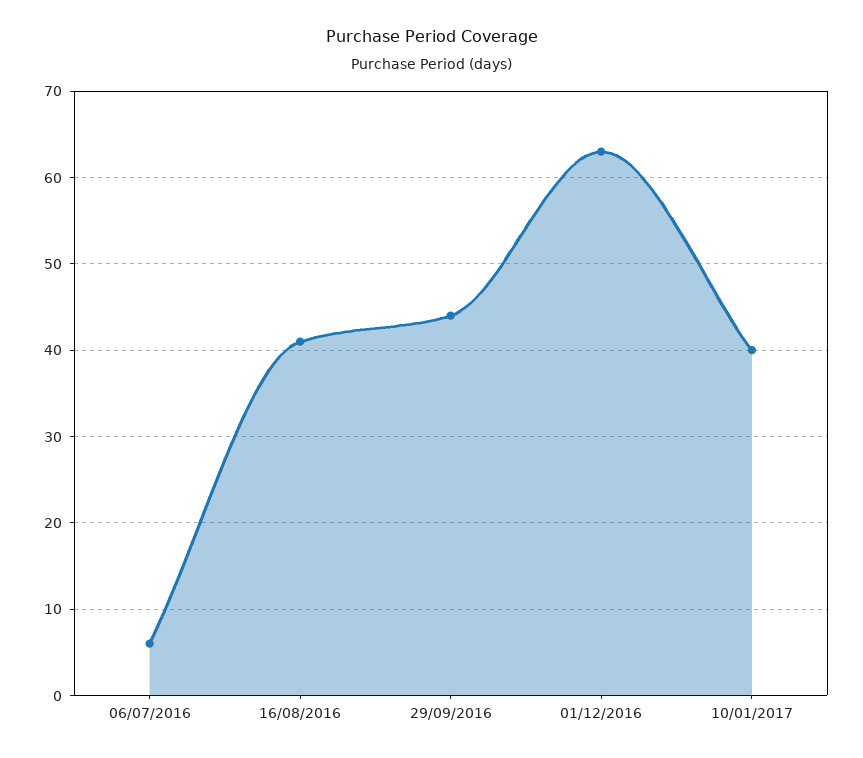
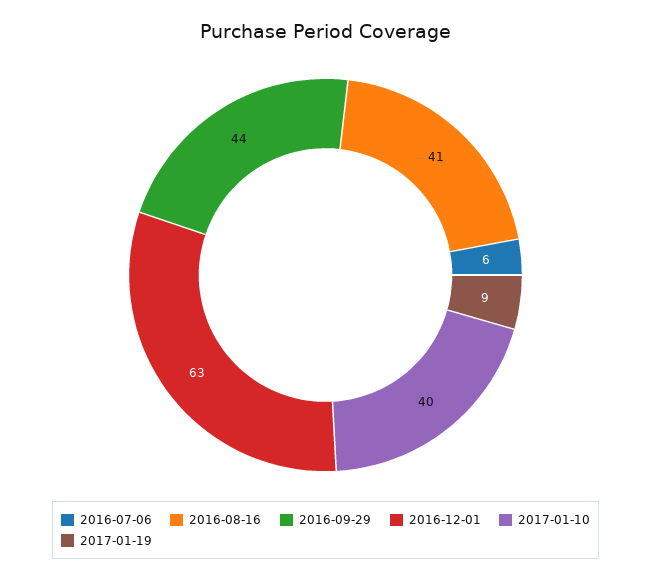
2017-01-19: none -> 9

